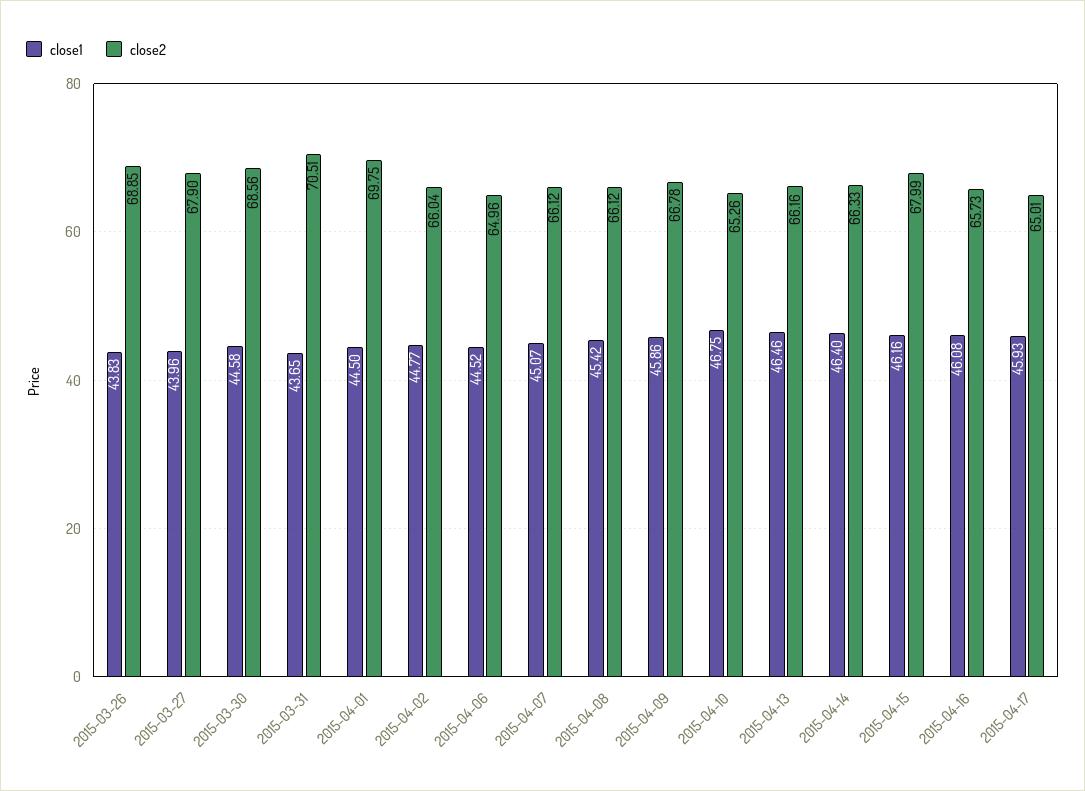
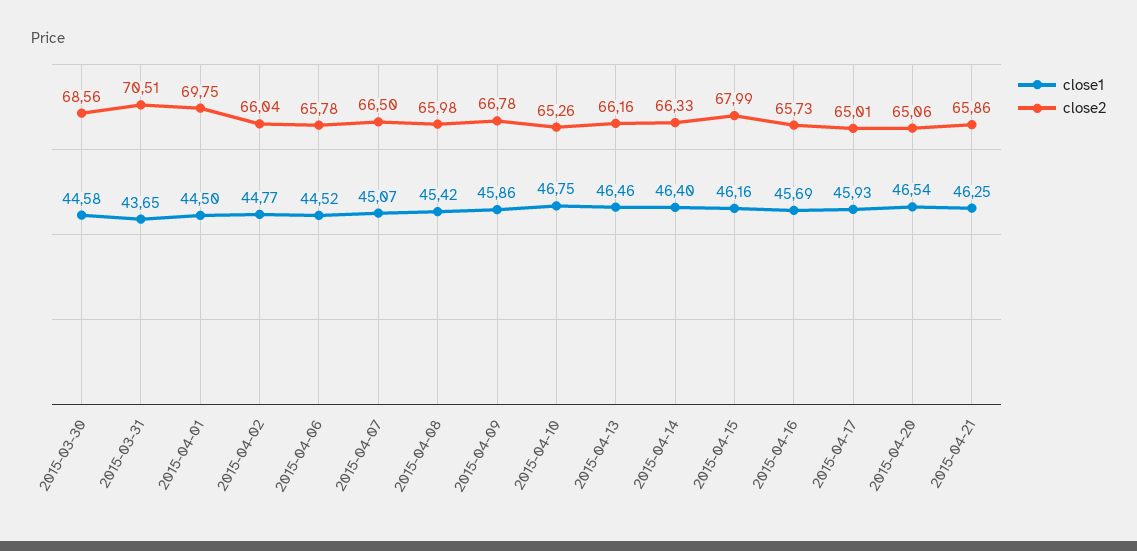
close1, 2015-03-26: 43.83 -> none
close2, 2015-03-26: 68.85 -> none
close1, 2015-03-27: 43.96 -> none
close2, 2015-03-27: 67.9 -> none
close2, 2015-04-06: 64.96 -> 65.78
close2, 2015-04-07: 66.12 -> 66.5
close2, 2015-04-08: 66.12 -> 65.98
close1, 2015-04-16: 46.08 -> 45.69
close1, 2015-04-20: none -> 46.54
close2, 2015-04-20: none -> 65.06
close1, 2015-04-21: none -> 46.25
close2, 2015-04-21: none -> 65.86

